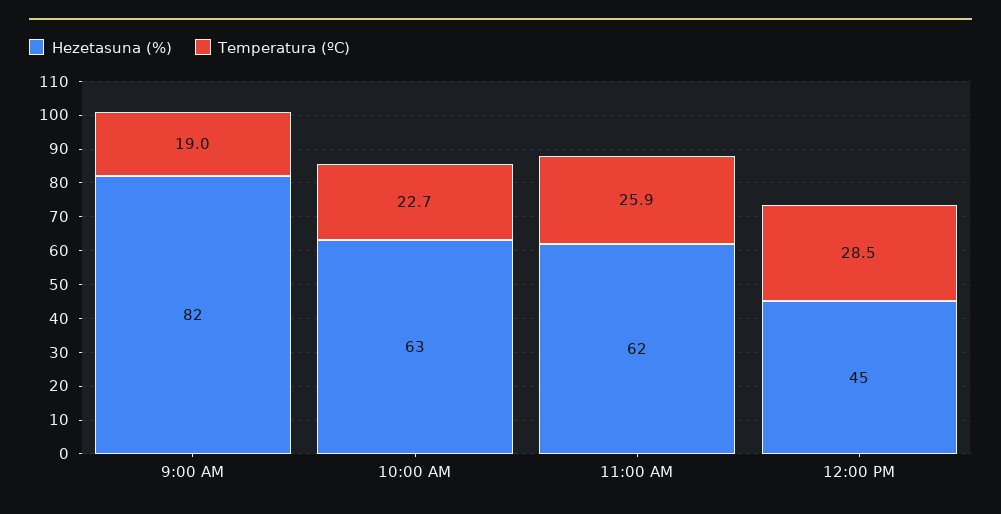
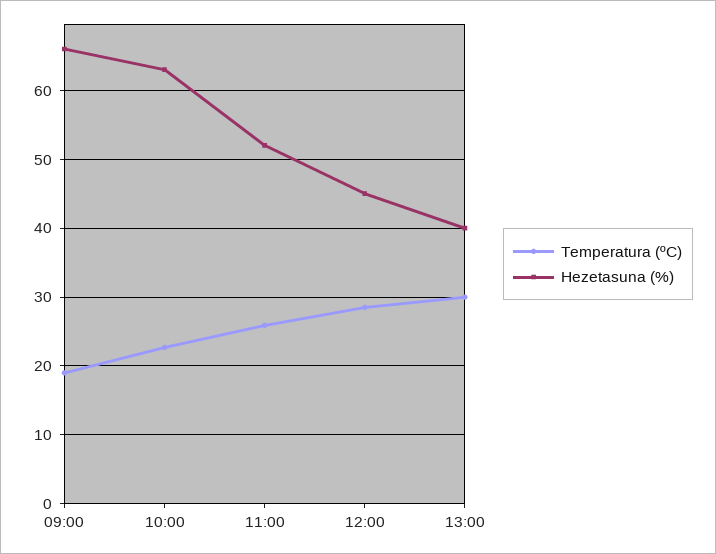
Hezetasuna (%), 9:00 AM: 82 -> 66
Hezetasuna (%), 11:00 AM: 62 -> 52
Temperatura (ºC), 13:00: none -> 30
Hezetasuna (%), 13:00: none -> 40

